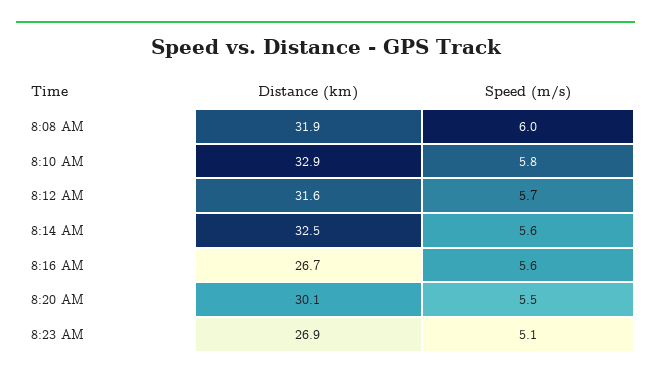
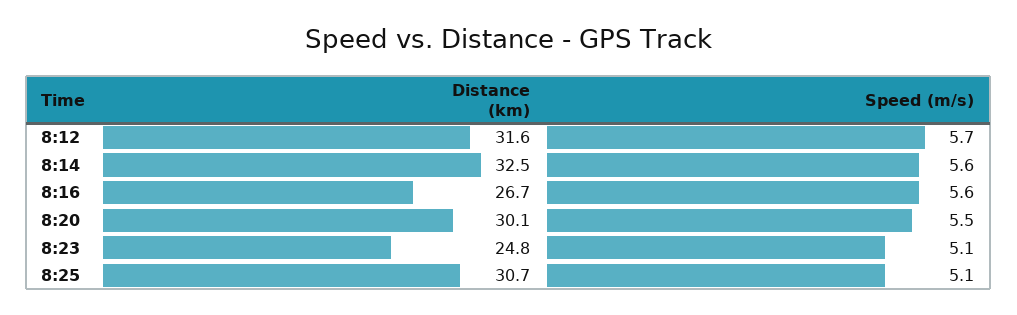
Distance (km), 8:08 AM: 31.9 -> none
Speed (m/s), 8:08 AM: 6 -> none
Distance (km), 8:10 AM: 32.9 -> none
Speed (m/s), 8:10 AM: 5.8 -> none
Distance (km), 8:23 AM: 26.9 -> 24.8
Distance (km), 8:25: none -> 30.7
Speed (m/s), 8:25: none -> 5.1

